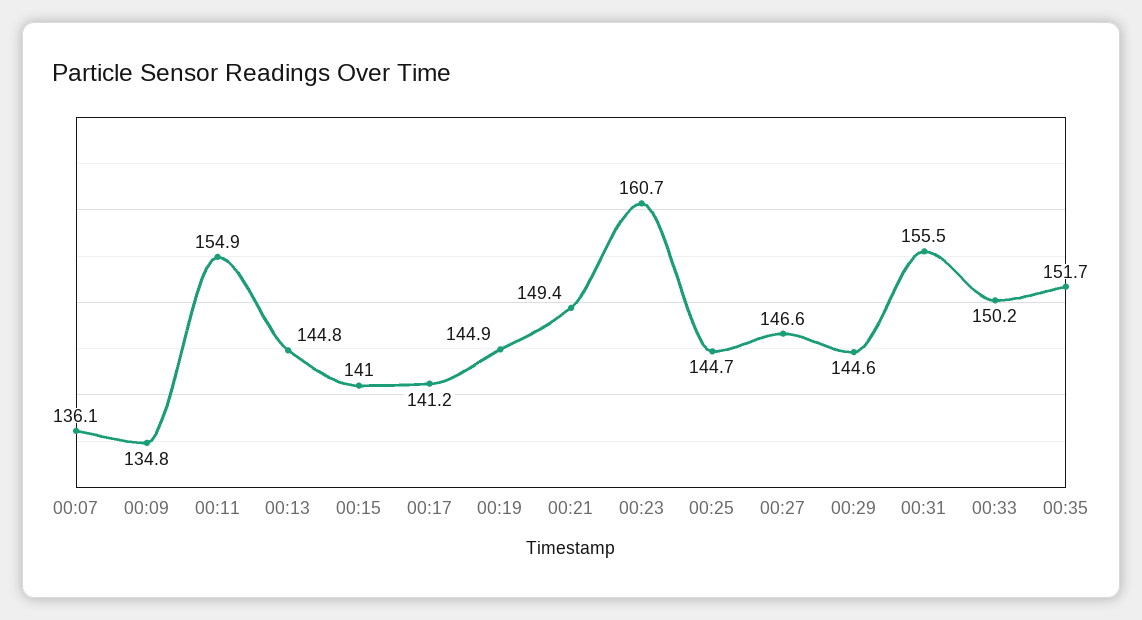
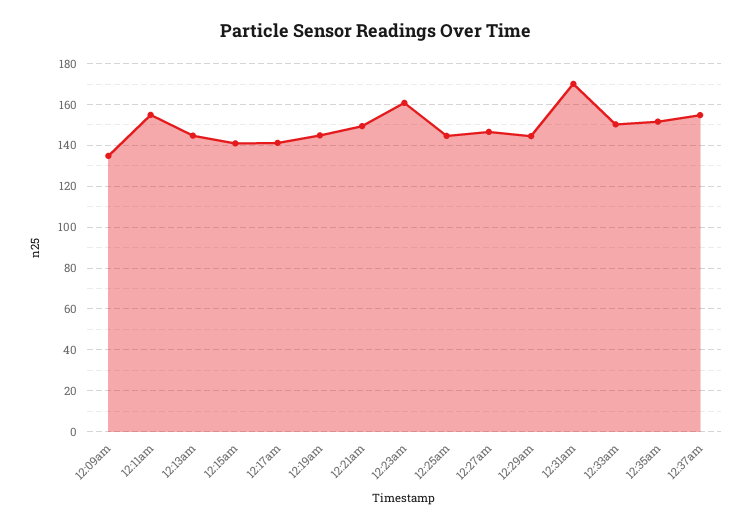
00:07: 136.1 -> none
00:31: 155.5 -> 170
12:37am: none -> 155

